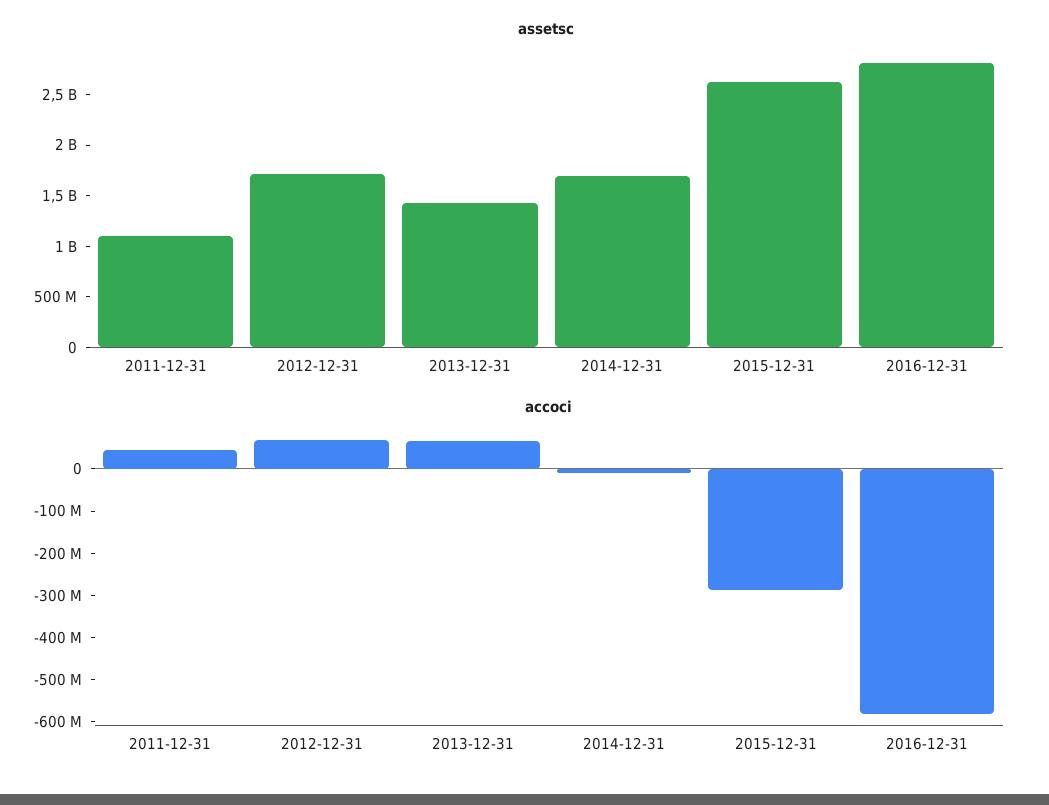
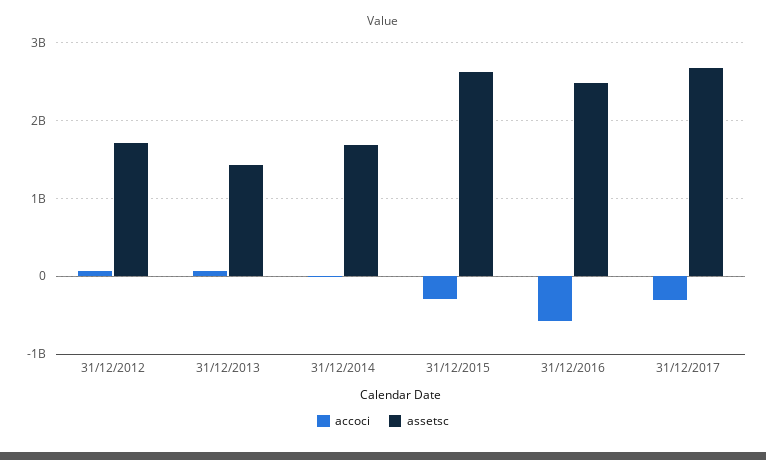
assetsc, 2011-12-31: 1100000000 -> none
assetsc, 2016-12-31: 2800000000 -> 2500000000
accoci, 2011-12-31: 40000000 -> none
accoci, 31/12/2017: none -> -300000000
assetsc, 31/12/2017: none -> 2700000000

